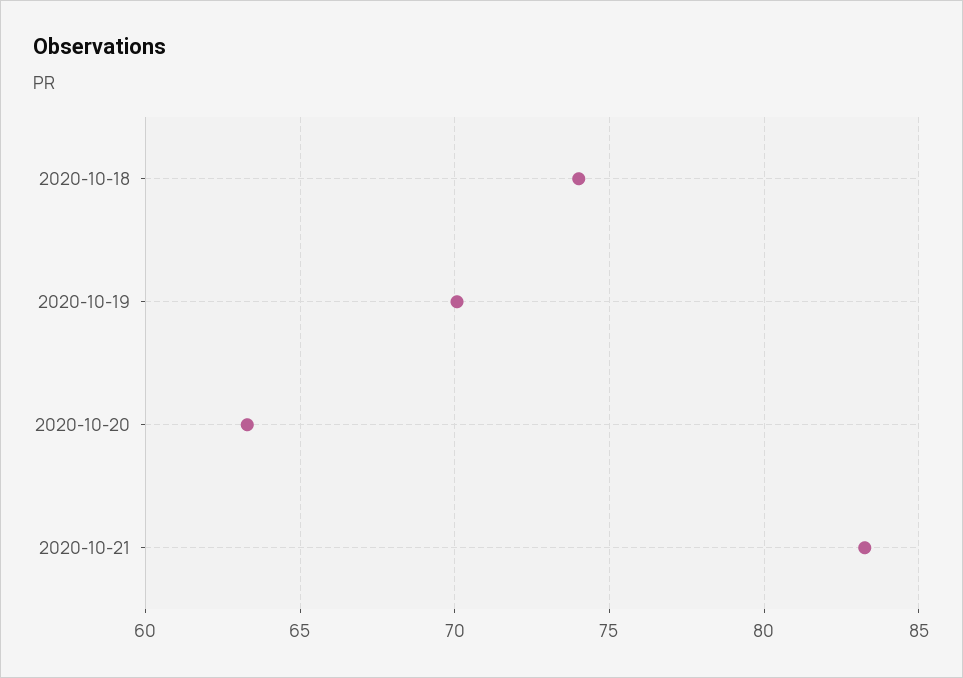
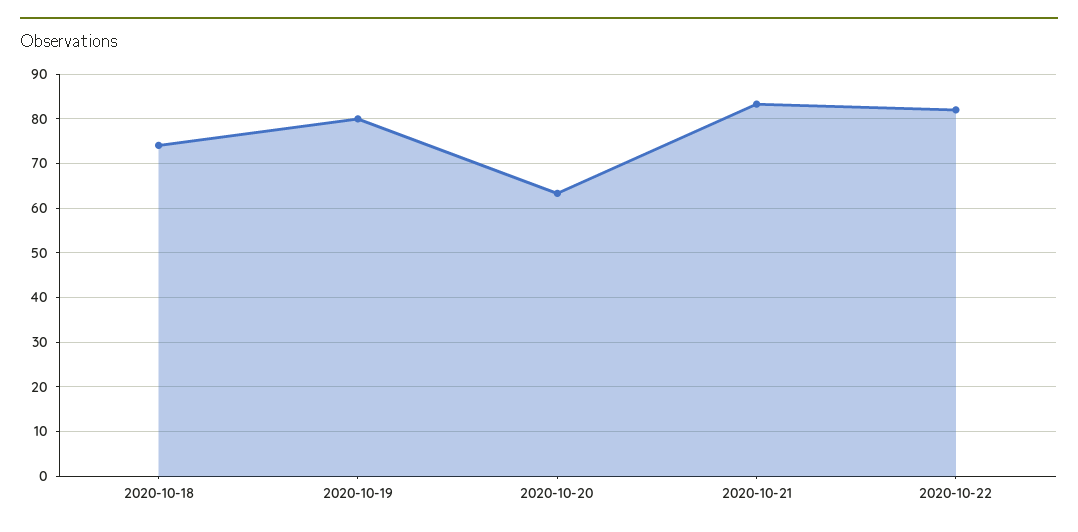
2020-10-19: 70 -> 80
2020-10-22: none -> 82

